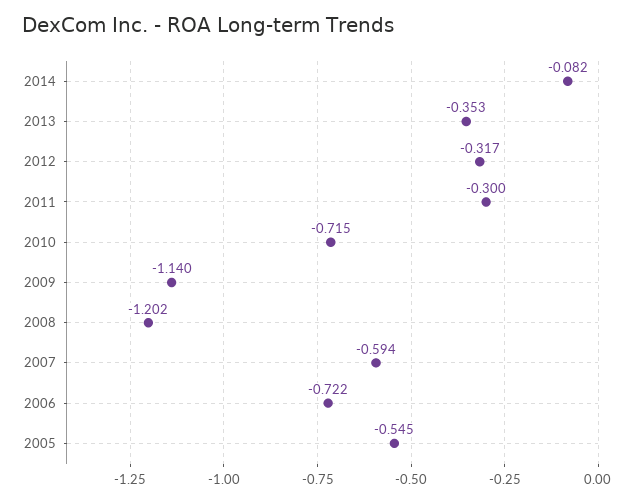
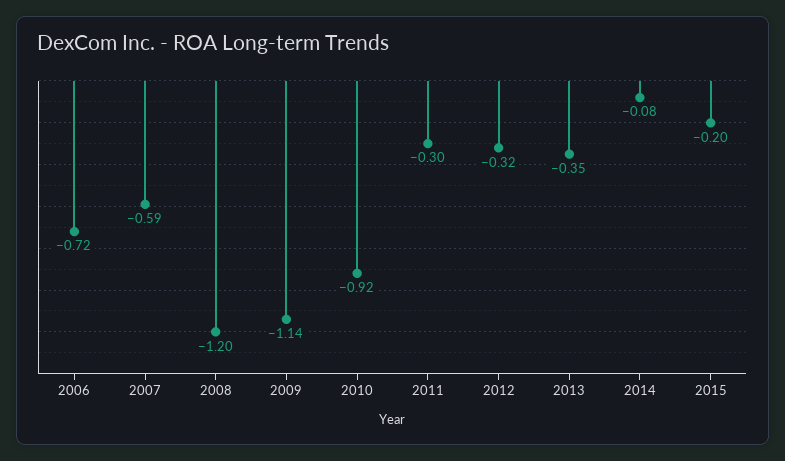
2010: -0.715 -> -0.92
2005: -0.545 -> none
2015: none -> -0.2

